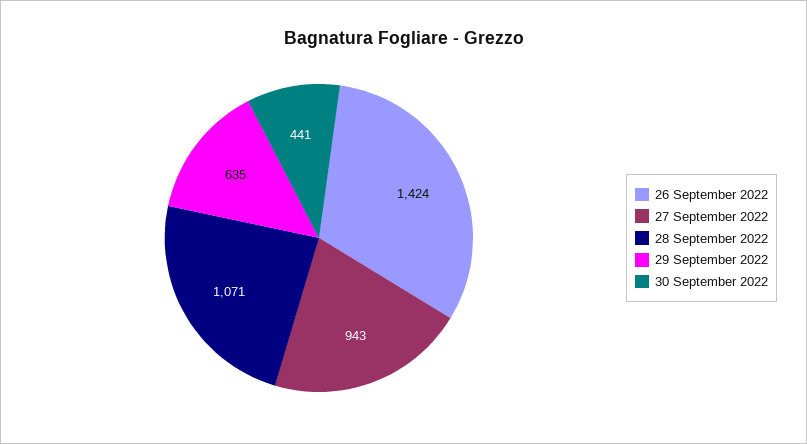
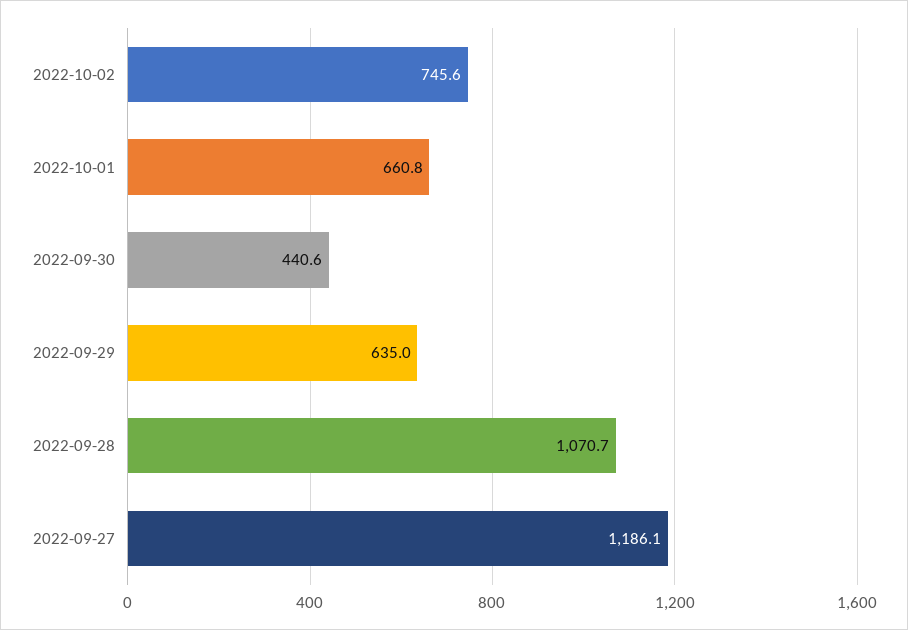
26 September 2022: 1424 -> none
27 September 2022: 943 -> 1186.1
2022-10-02: none -> 745.6
2022-10-01: none -> 660.8

